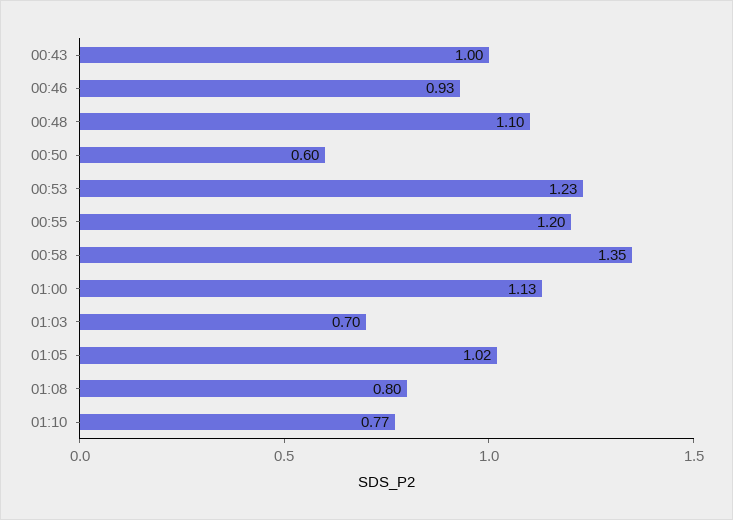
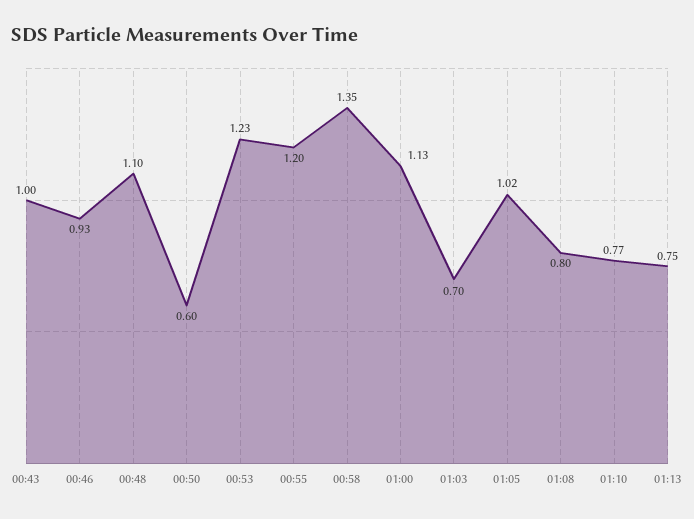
01:13: none -> 0.75

